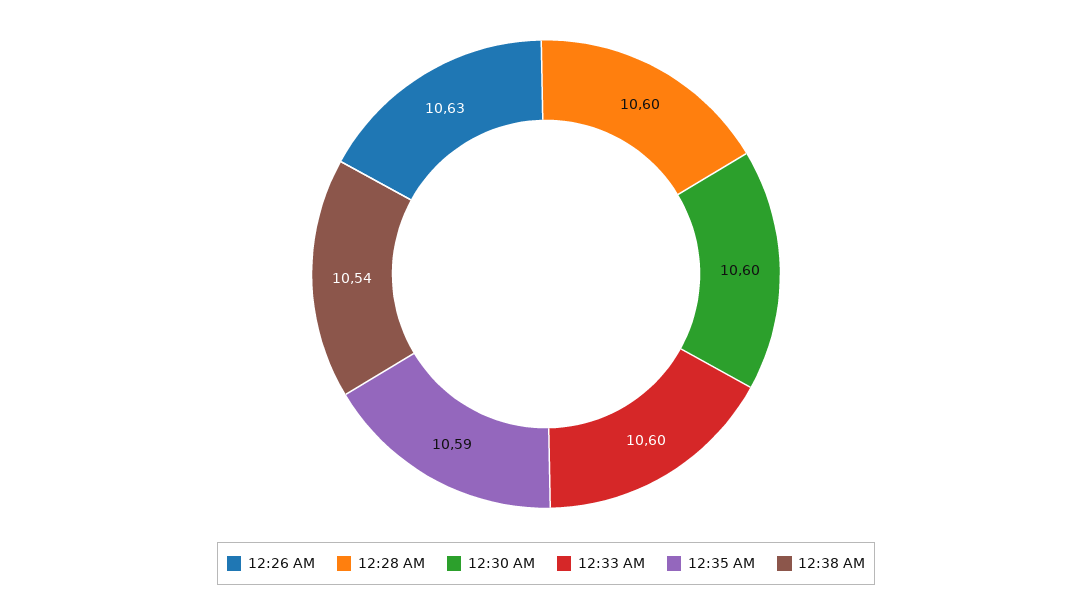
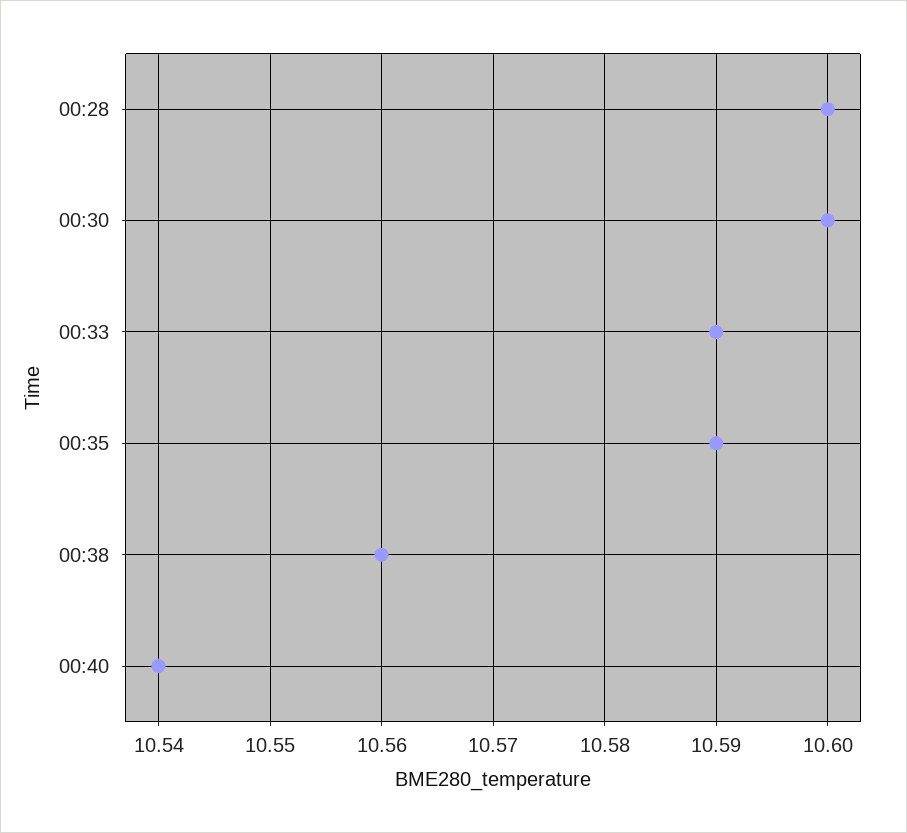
12:26 AM: 10.63 -> none
12:33 AM: 10.6 -> 10.59
12:38 AM: 10.54 -> 10.56
00:40: none -> 10.54

